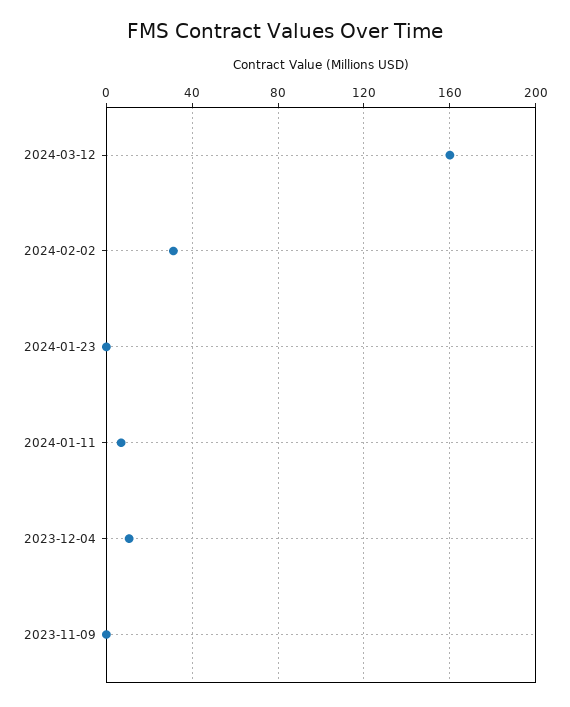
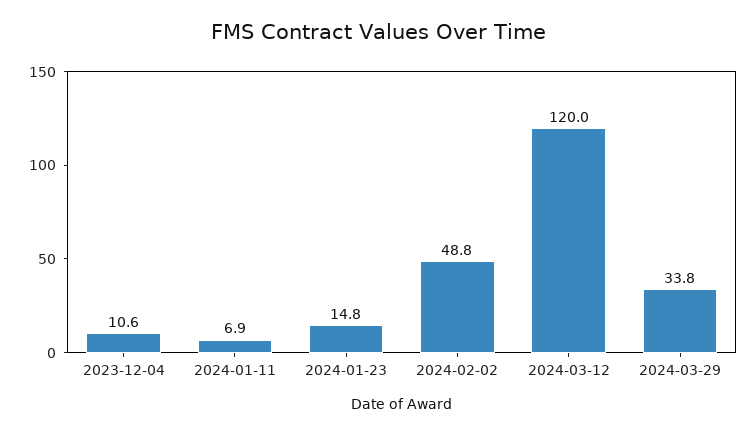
2024-03-12: 160 -> 120
2024-02-02: 30 -> 48.8
2024-01-23: 0 -> 14.8
2023-11-09: 0 -> none
2024-03-29: none -> 33.8

